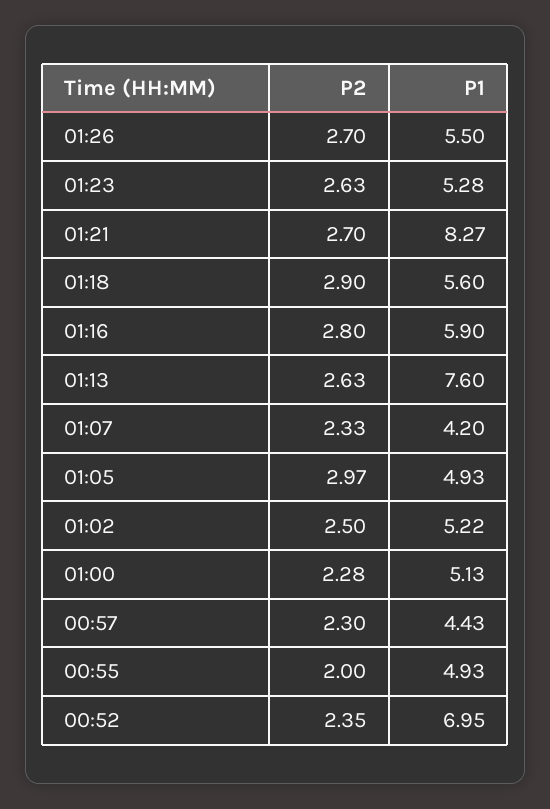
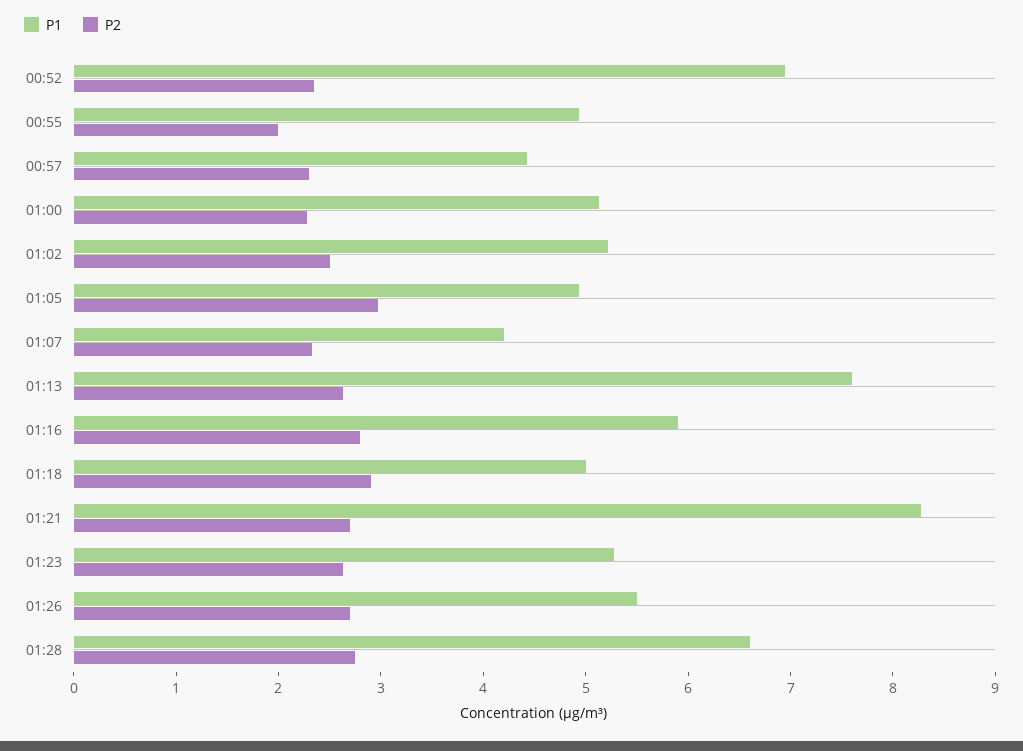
P1, 01:18: 5.6 -> 5
P1, 01:28: none -> 6.6
P2, 01:28: none -> 2.8

